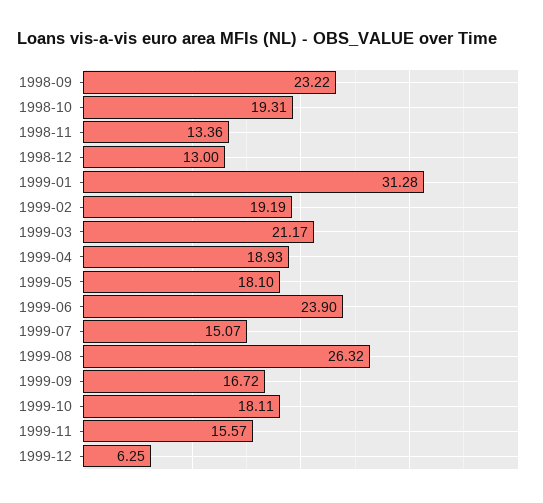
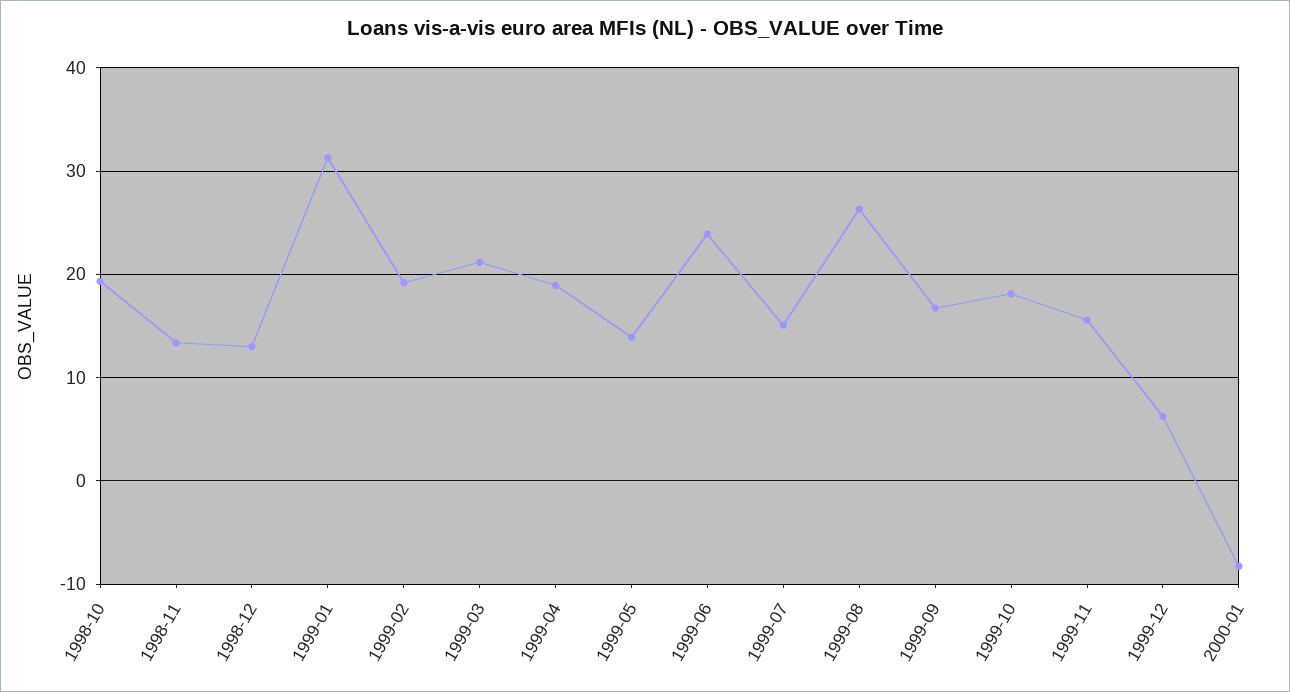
1998-09: 23.22 -> none
1999-05: 18.1 -> 14
2000-01: none -> -8

